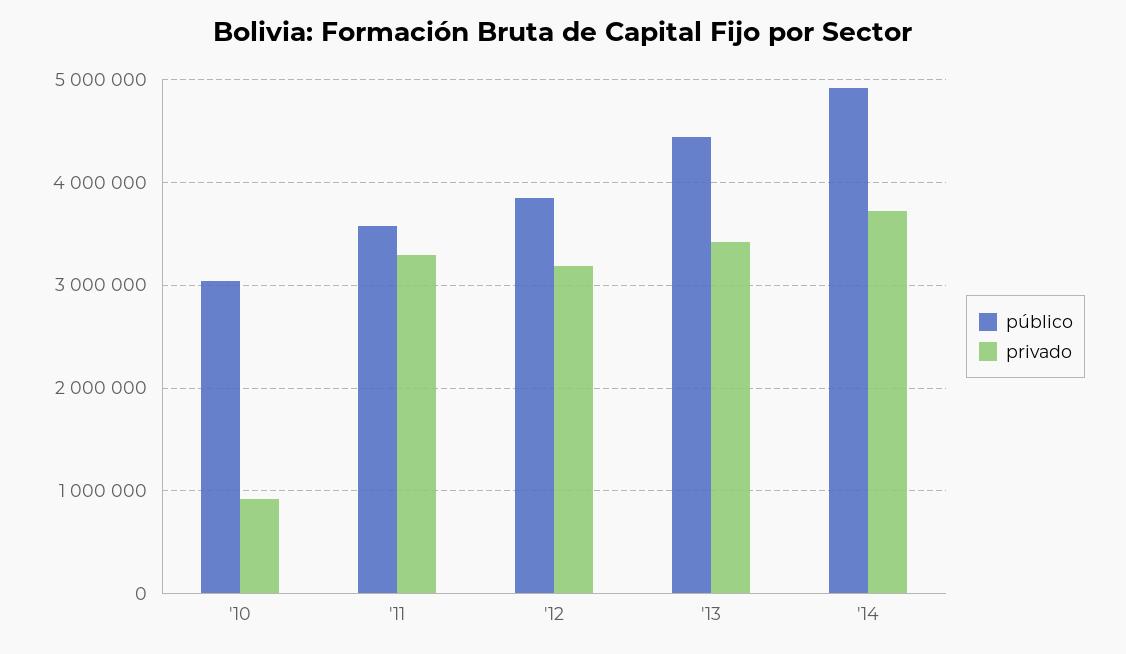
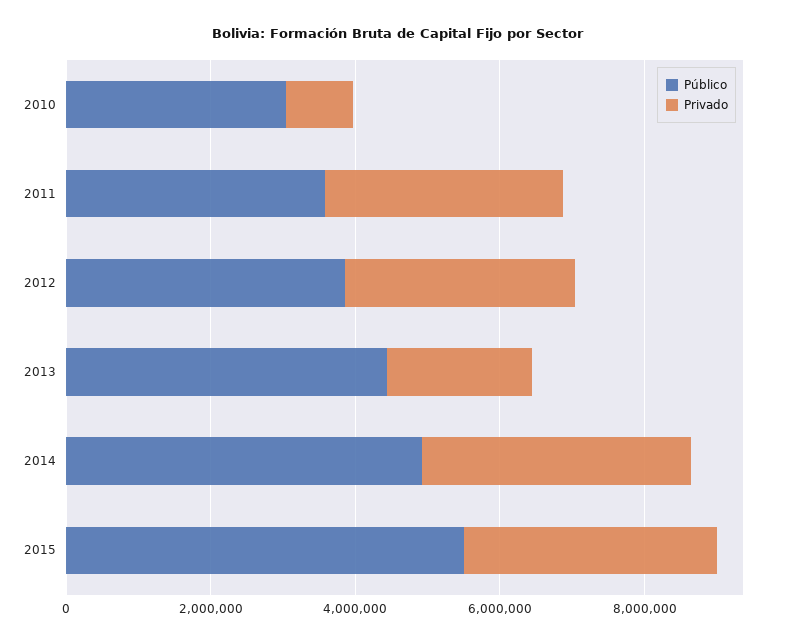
privado, '13: 3400000 -> 2000000
público, 2015: none -> 5500000
privado, 2015: none -> 3500000

